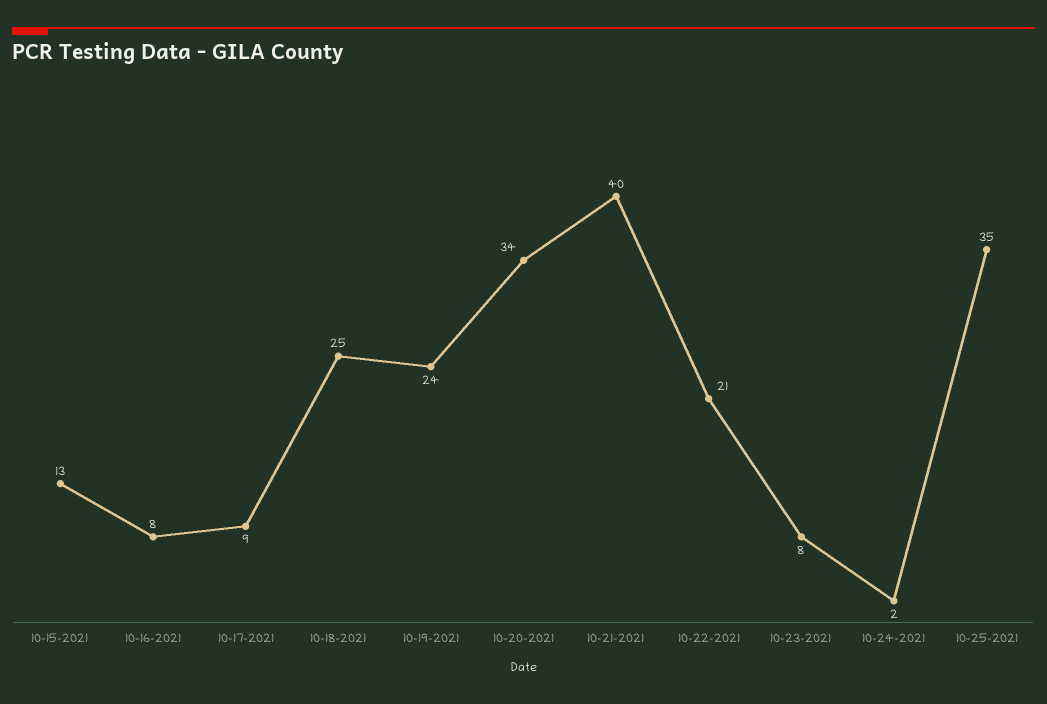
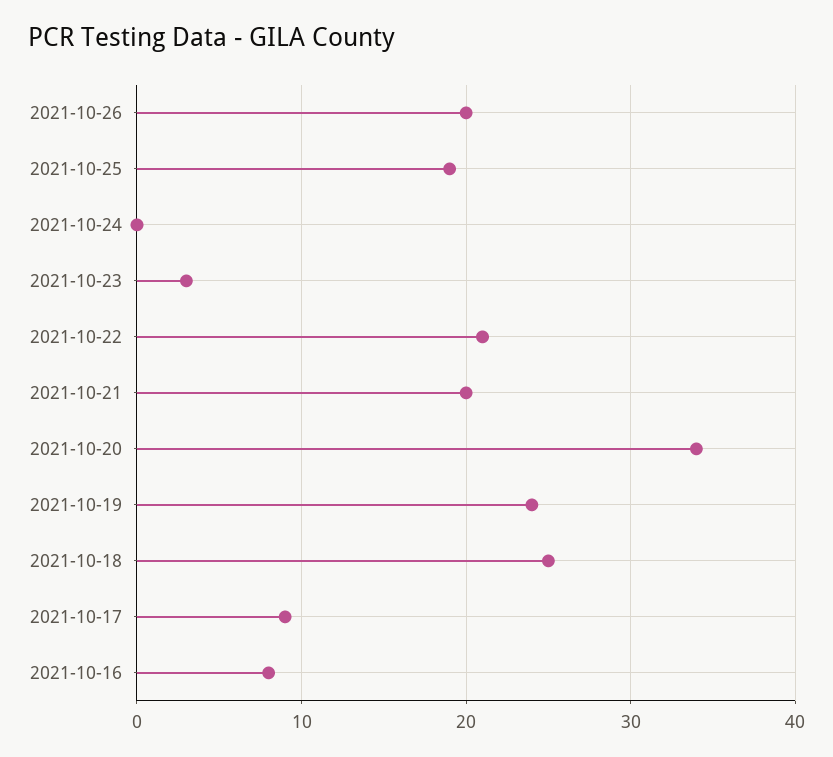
10-15-2021: 13 -> none
10-21-2021: 40 -> 20
10-23-2021: 8 -> 3
10-24-2021: 2 -> 0
10-25-2021: 35 -> 19
2021-10-26: none -> 20

